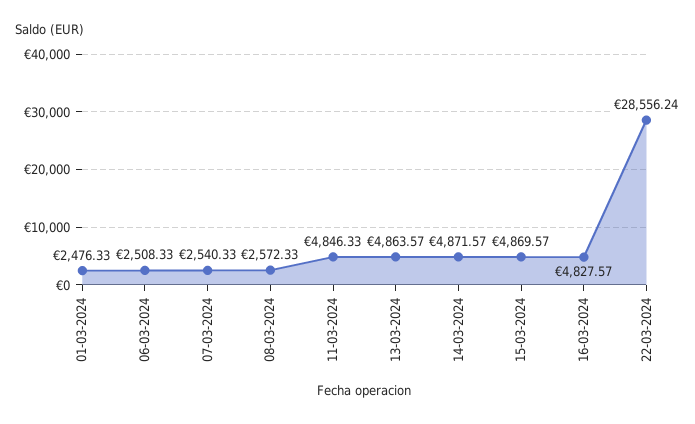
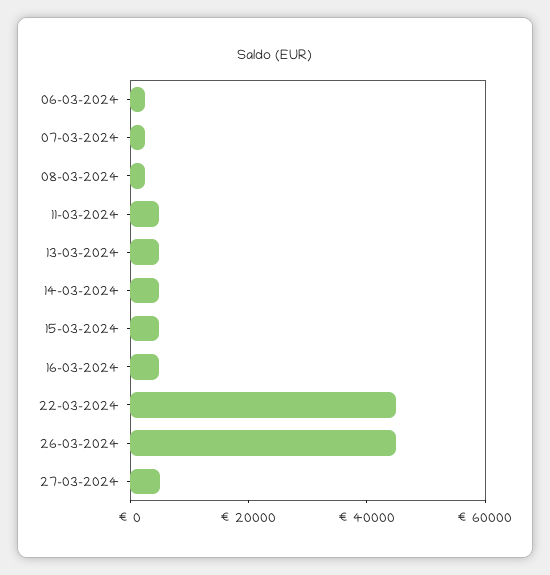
01-03-2024: 2476.33 -> none
22-03-2024: 28556.24 -> 45000
26-03-2024: none -> 45000
27-03-2024: none -> 5000

